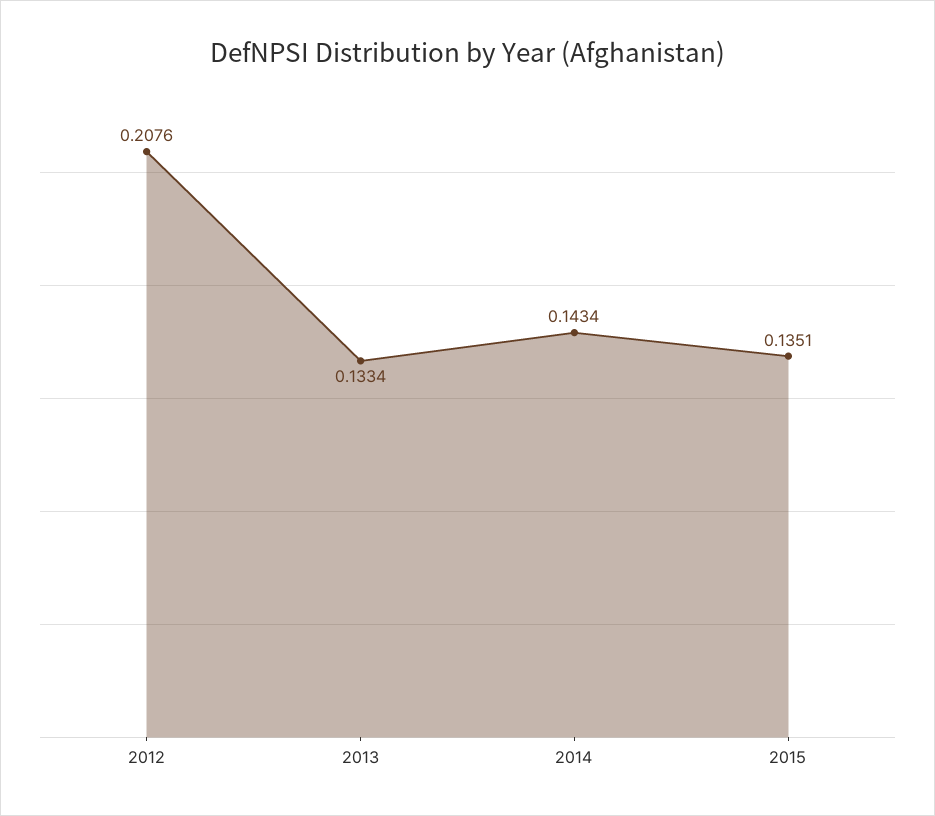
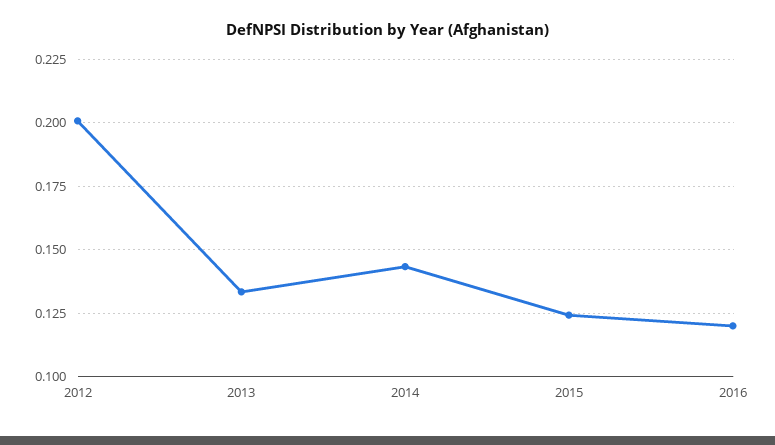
2012: 0.2076 -> 0.2
2015: 0.1351 -> 0.125
2016: none -> 0.12

